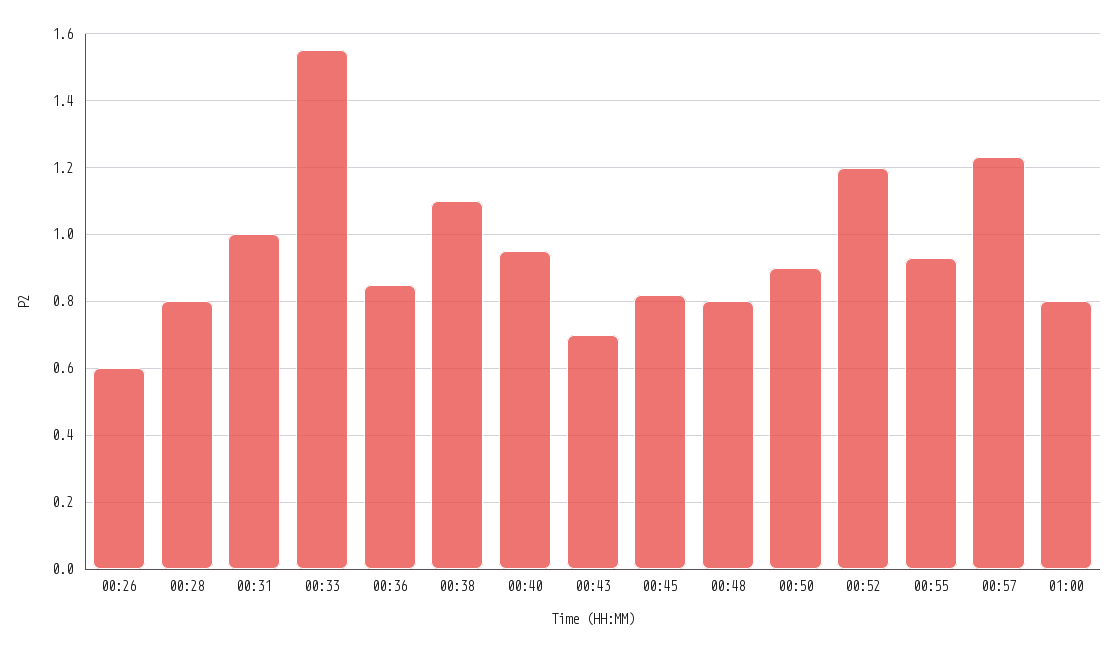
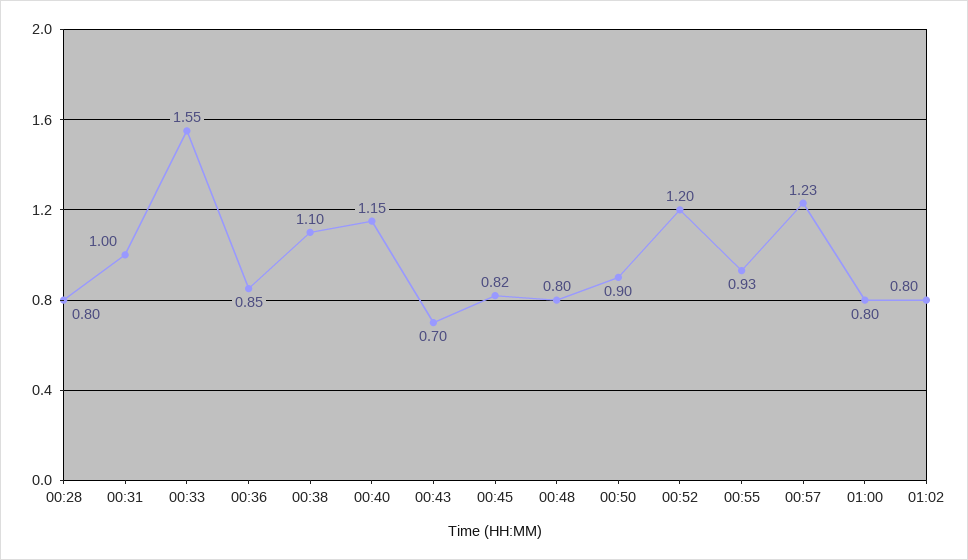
00:26: 0.6 -> none
00:40: 0.95 -> 1.15
01:02: none -> 0.8

